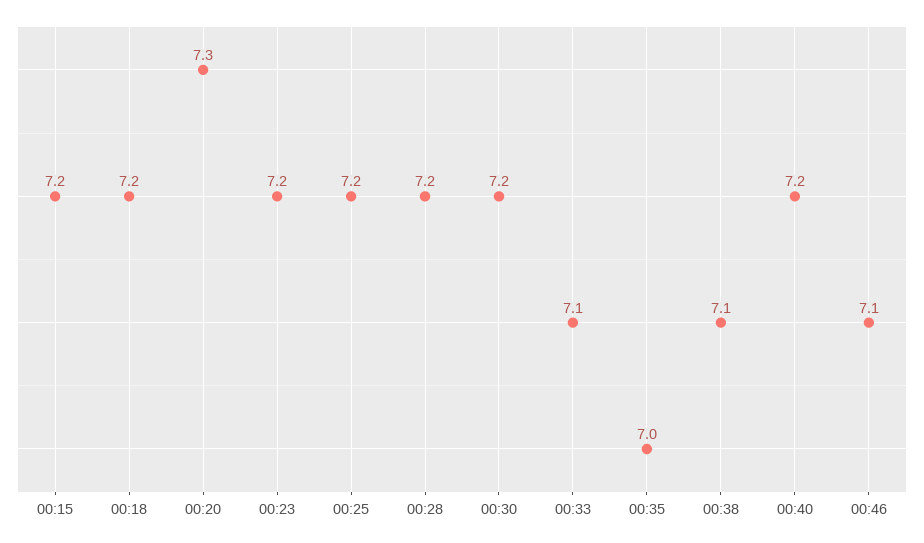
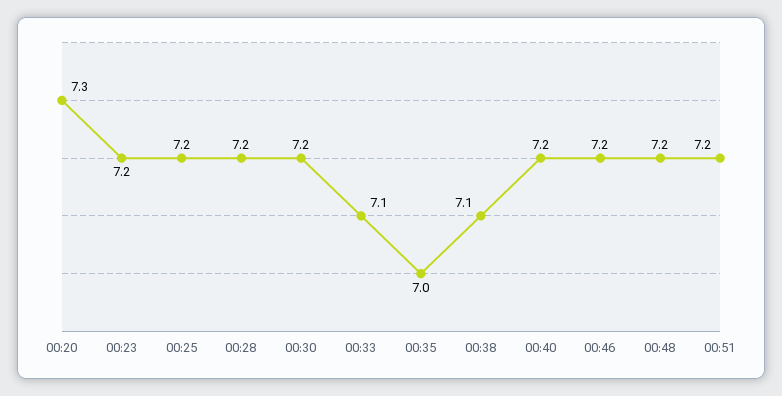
00:15: 7.2 -> none
00:18: 7.2 -> none
00:46: 7.1 -> 7.2
00:48: none -> 7.2
00:51: none -> 7.2

